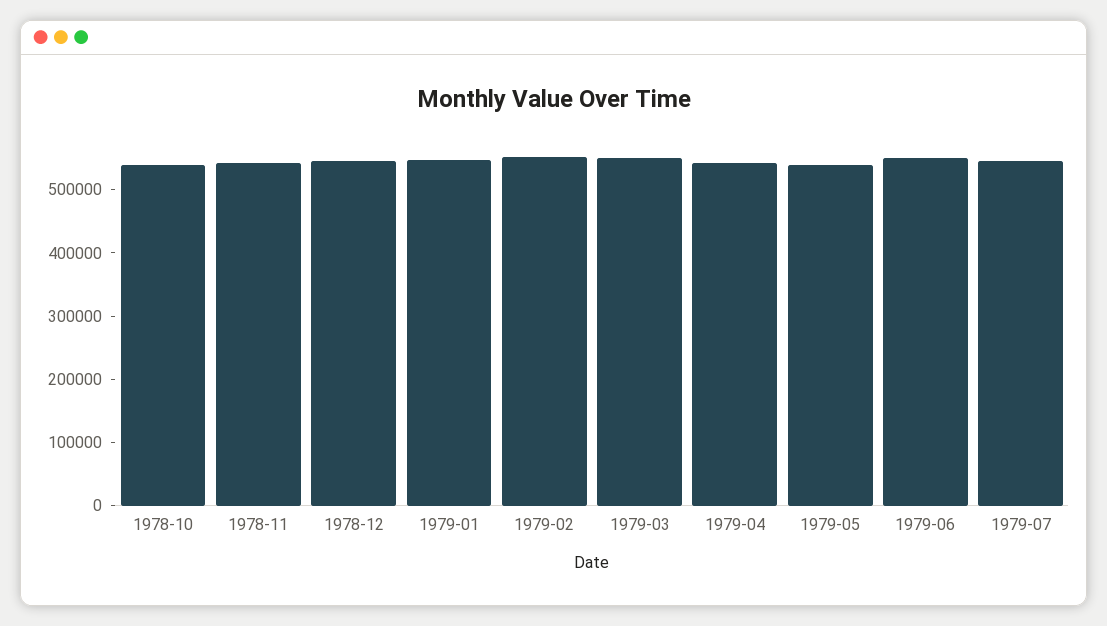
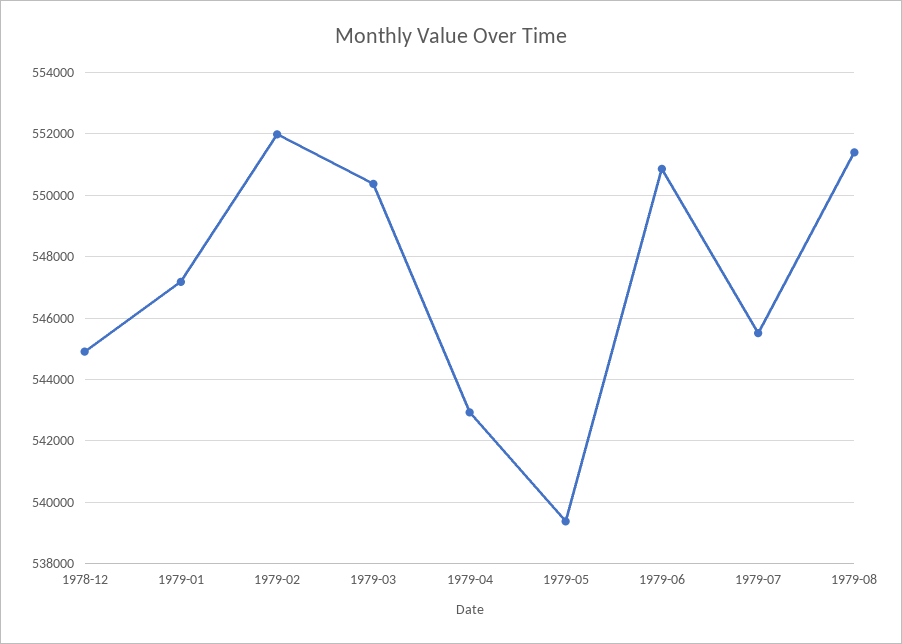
1978-10: 540000 -> none
1978-11: 540000 -> none
1979-08: none -> 551400

